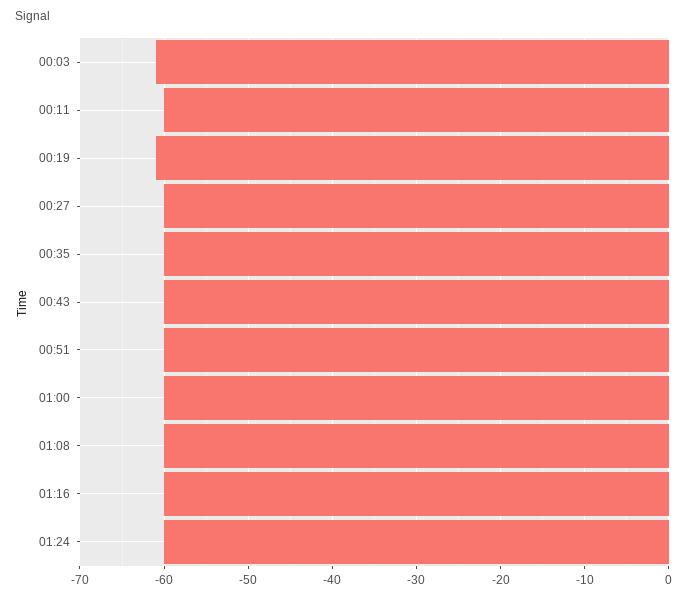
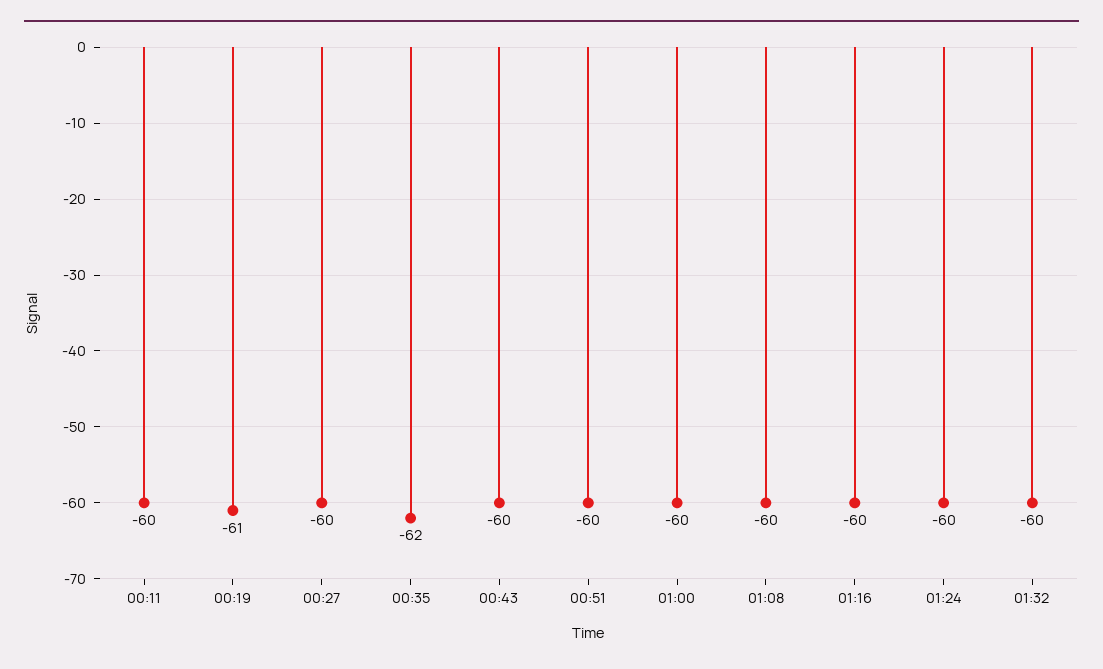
00:03: -61 -> none
00:35: -60 -> -62
01:32: none -> -60

